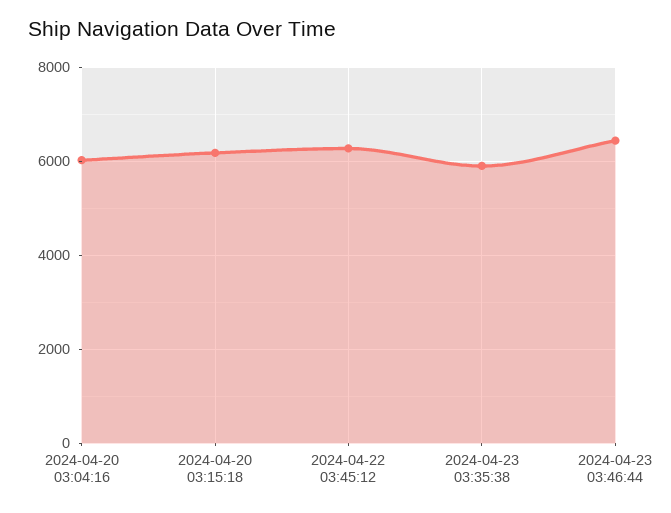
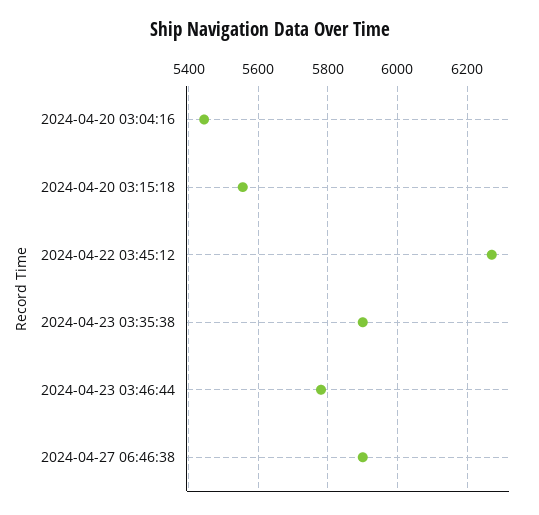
2024-04-20 03:04:16: 6000 -> 5440
2024-04-20 03:15:18: 6200 -> 5560
2024-04-23 03:46:44: 6400 -> 5780
2024-04-27 06:46:38: none -> 5900

